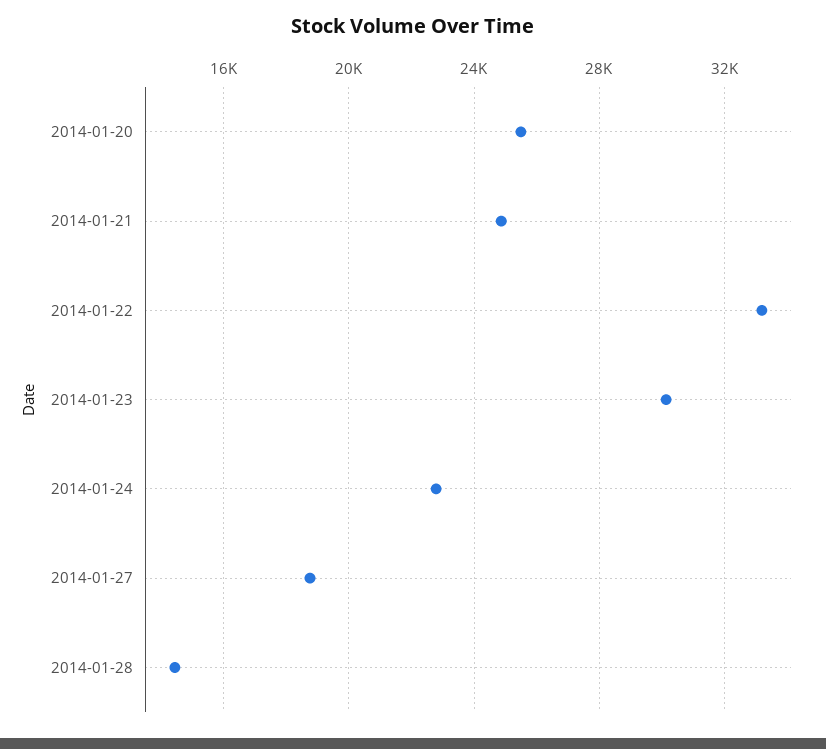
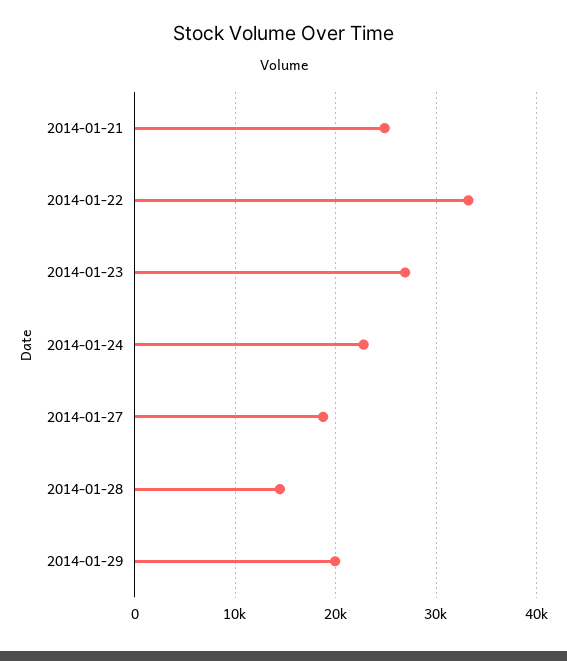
2014-01-20: 25500 -> none
2014-01-23: 30000 -> 27000
2014-01-29: none -> 20000

